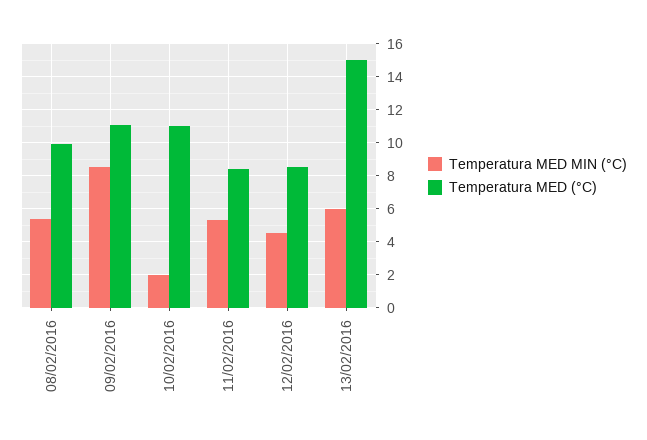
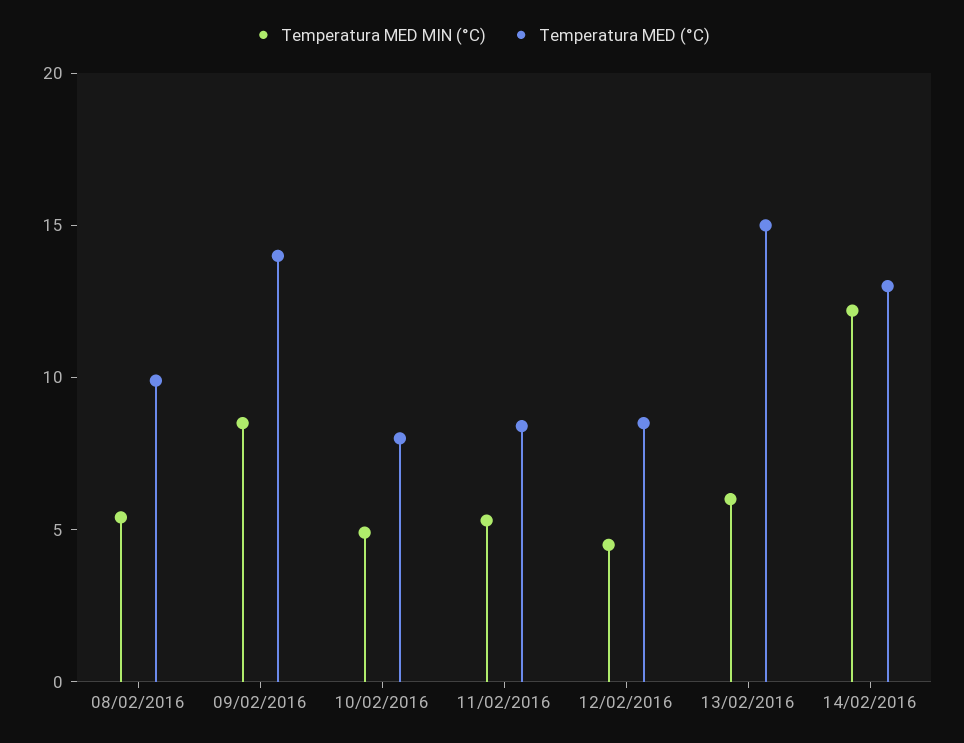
Temperatura MED (°C), 09/02/2016: 11 -> 14
Temperatura MED MIN (°C), 10/02/2016: 2 -> 5
Temperatura MED (°C), 10/02/2016: 11 -> 8
Temperatura MED MIN (°C), 14/02/2016: none -> 12
Temperatura MED (°C), 14/02/2016: none -> 13

